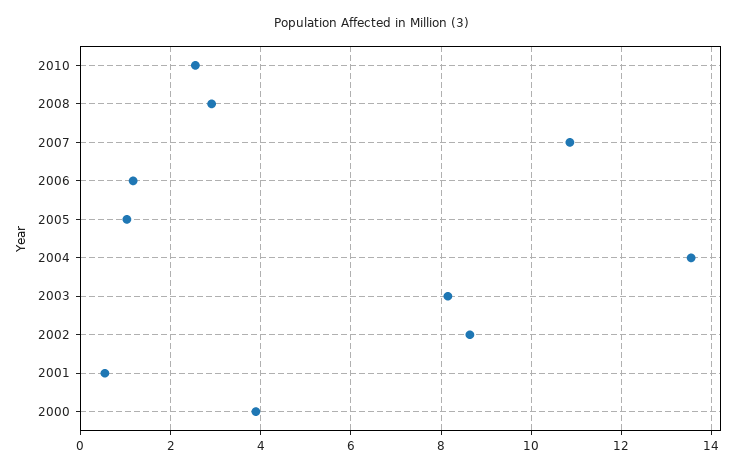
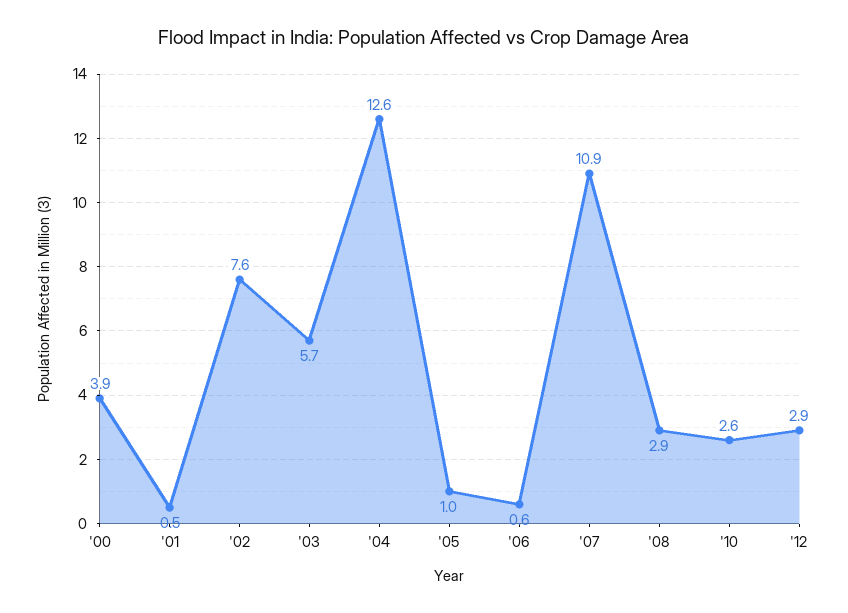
2006: 1.2 -> 0.6
2004: 13.6 -> 12.6
2003: 8.2 -> 5.7
2002: 8.6 -> 7.6
'12: none -> 2.9

